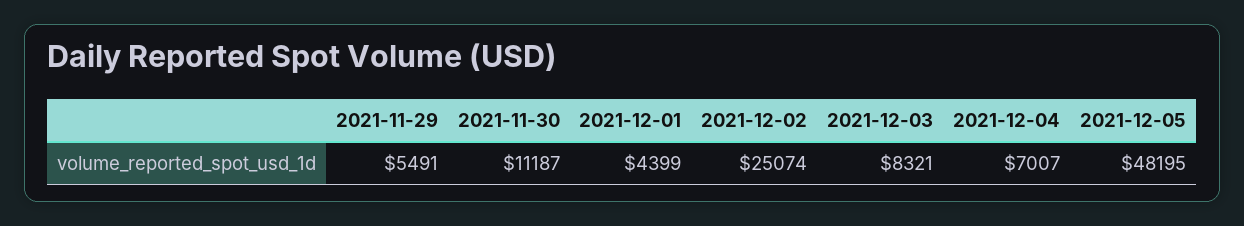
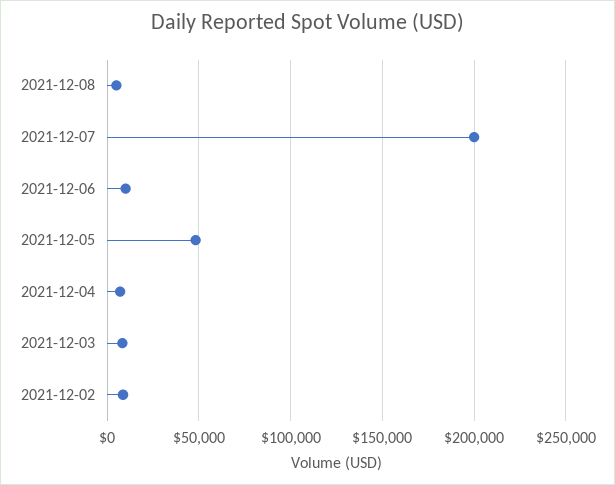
2021-11-29: 5491 -> none
2021-11-30: 11187 -> none
2021-12-01: 4399 -> none
2021-12-02: 25074 -> 10000
2021-12-08: none -> 5000
2021-12-07: none -> 200000
2021-12-06: none -> 10000

